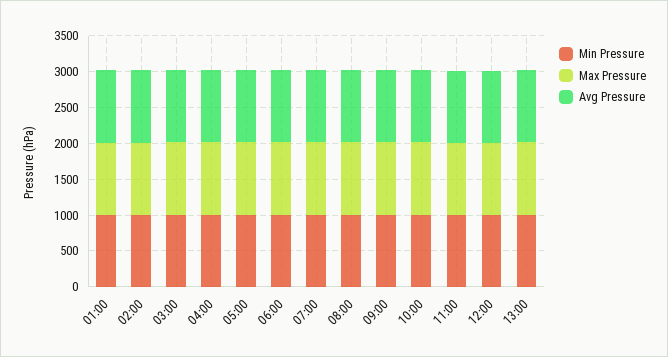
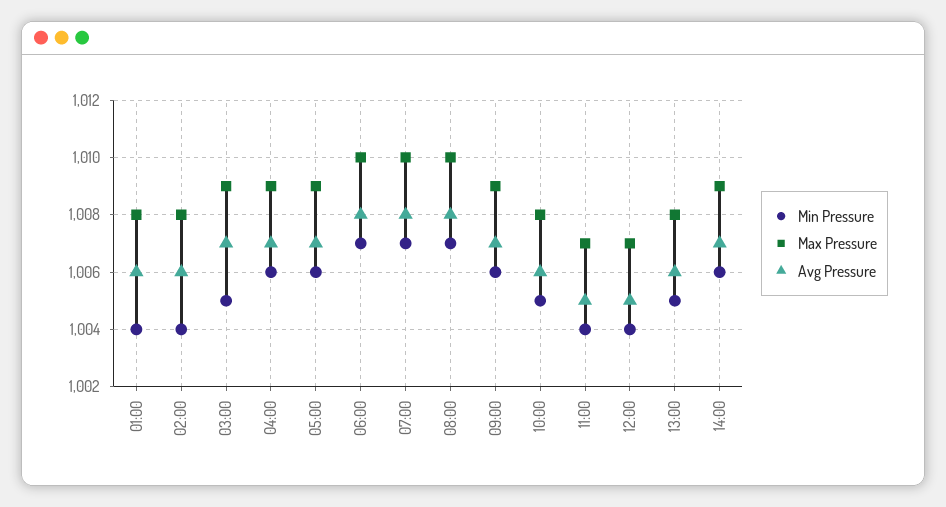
Min Pressure, 14:00: none -> 1006
Max Pressure, 14:00: none -> 1009
Avg Pressure, 14:00: none -> 1007

